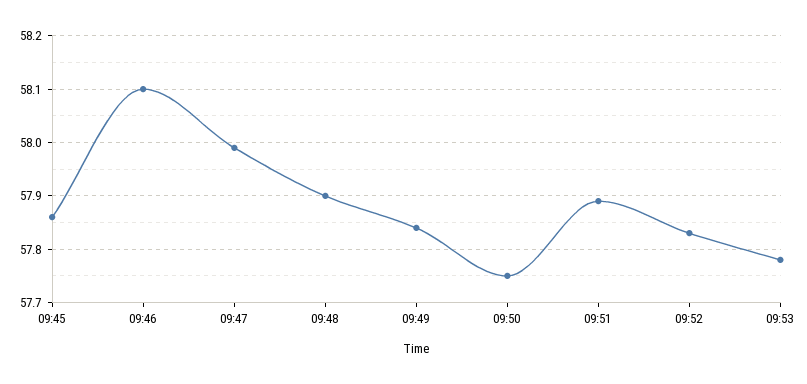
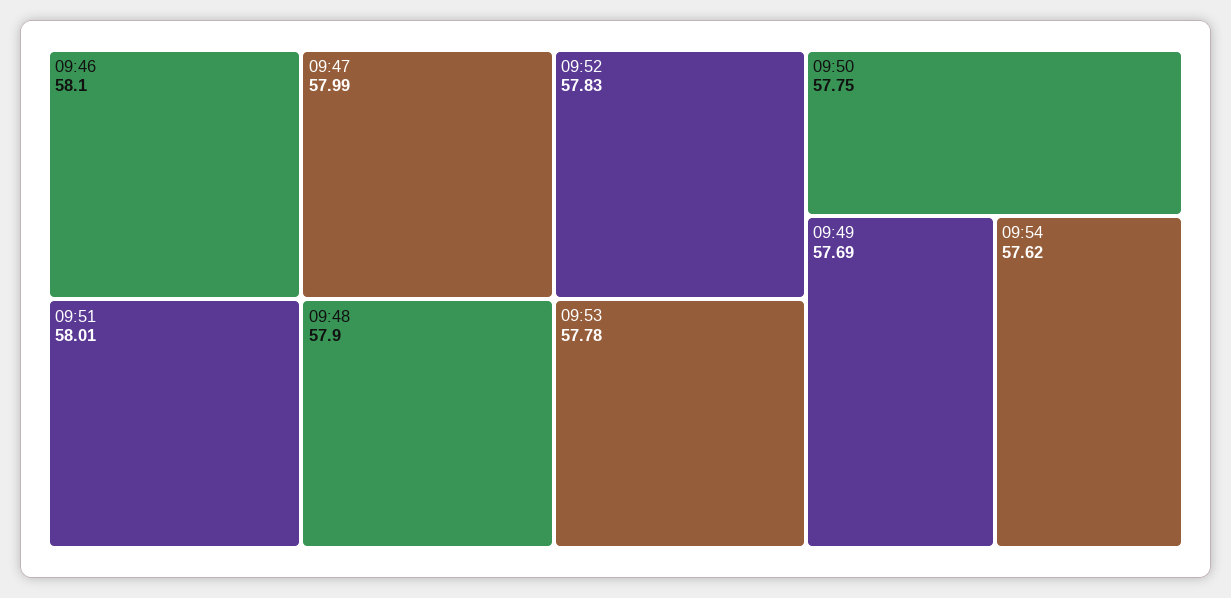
09:45: 57.85 -> none
09:49: 57.85 -> 57.69
09:51: 57.9 -> 58.01
09:54: none -> 57.62

